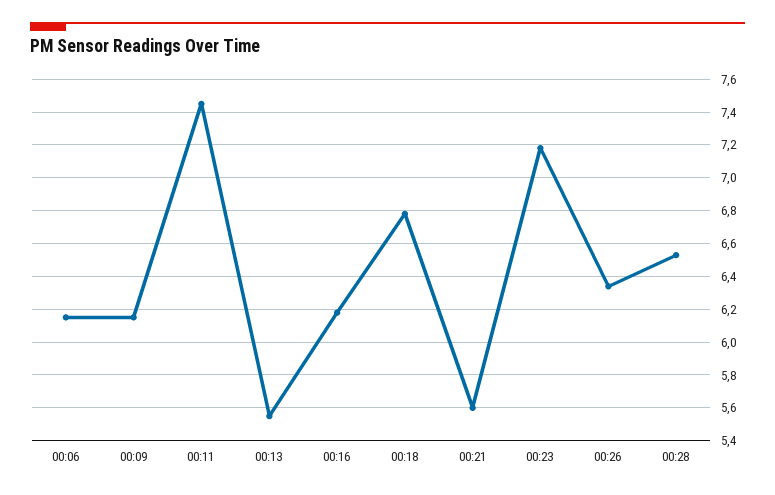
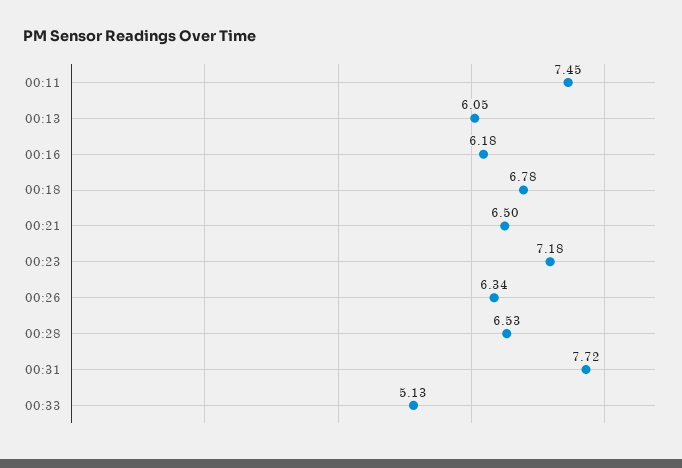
00:06: 6.15 -> none
00:09: 6.15 -> none
00:13: 5.55 -> 6.05
00:21: 5.6 -> 6.5
00:31: none -> 7.72
00:33: none -> 5.13

